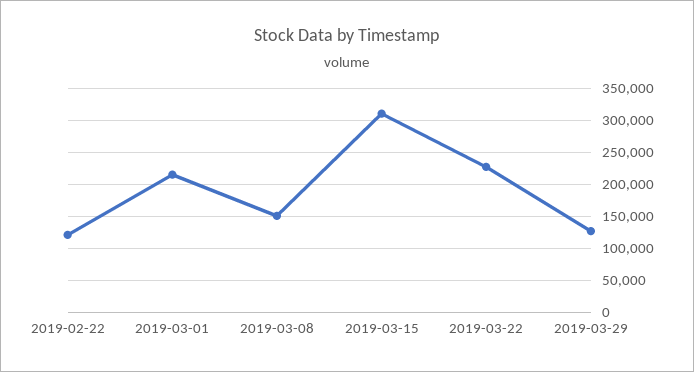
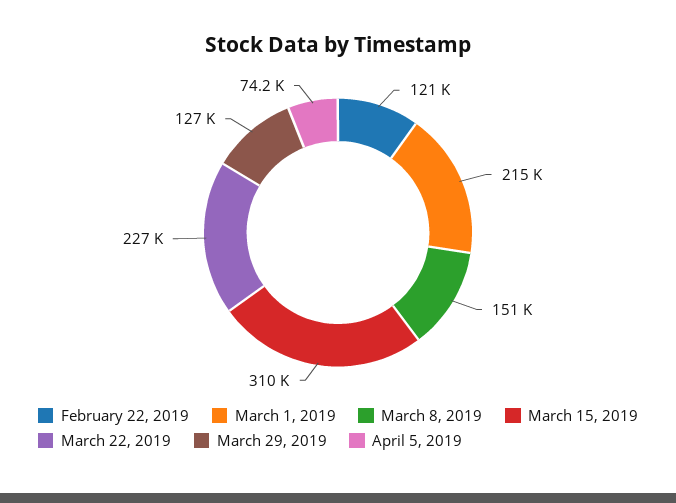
April 5, 2019: none -> 74200

